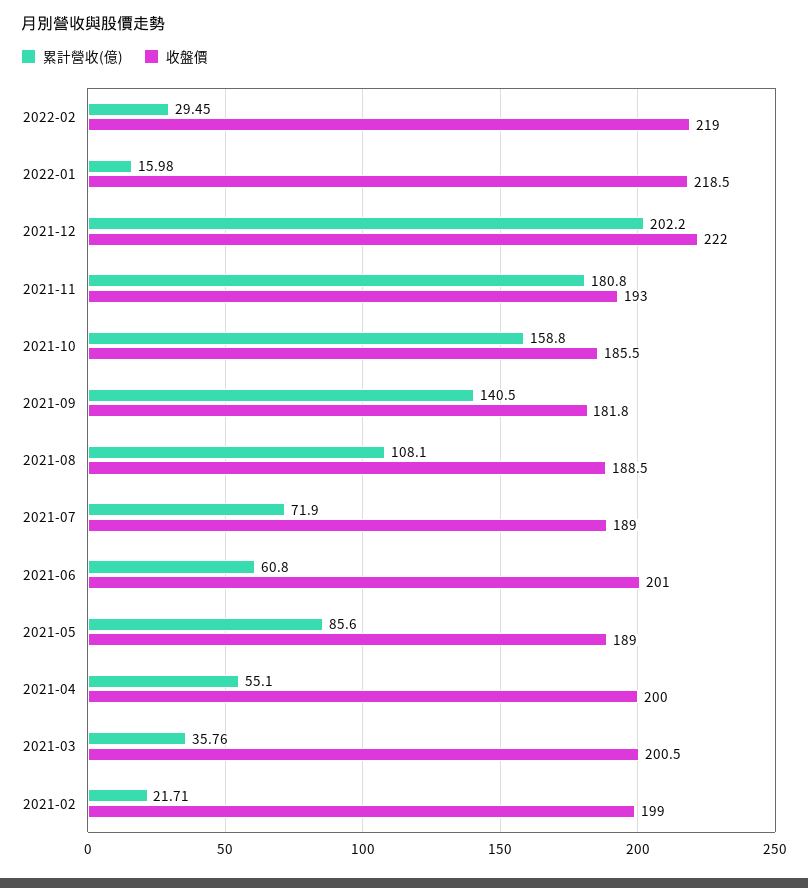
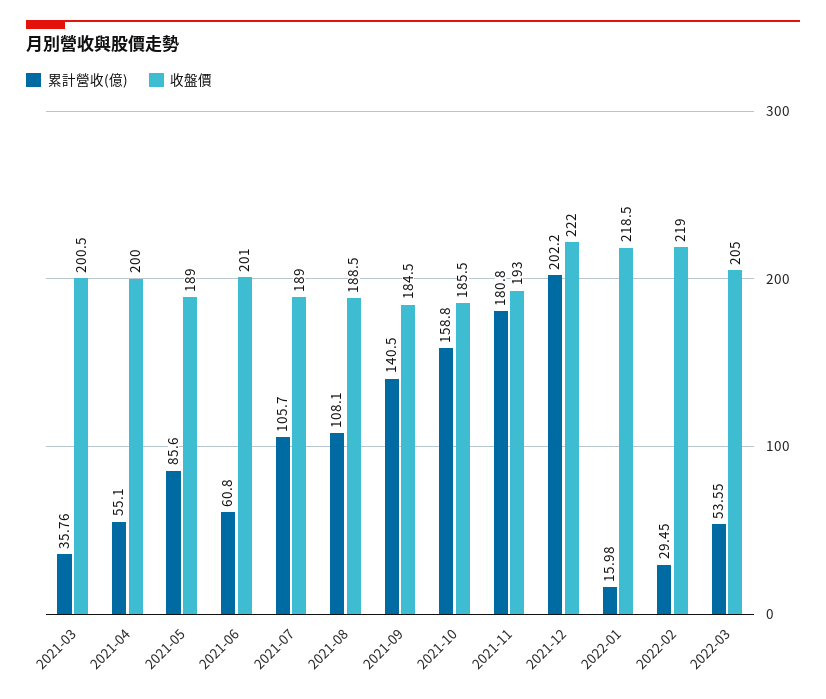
收盤價, 2021-09: 181.8 -> 184.5
累計營收(億), 2021-07: 71.9 -> 105.7
累計營收(億), 2021-02: 21.71 -> none
收盤價, 2021-02: 199 -> none
累計營收(億), 2022-03: none -> 53.55
收盤價, 2022-03: none -> 205

